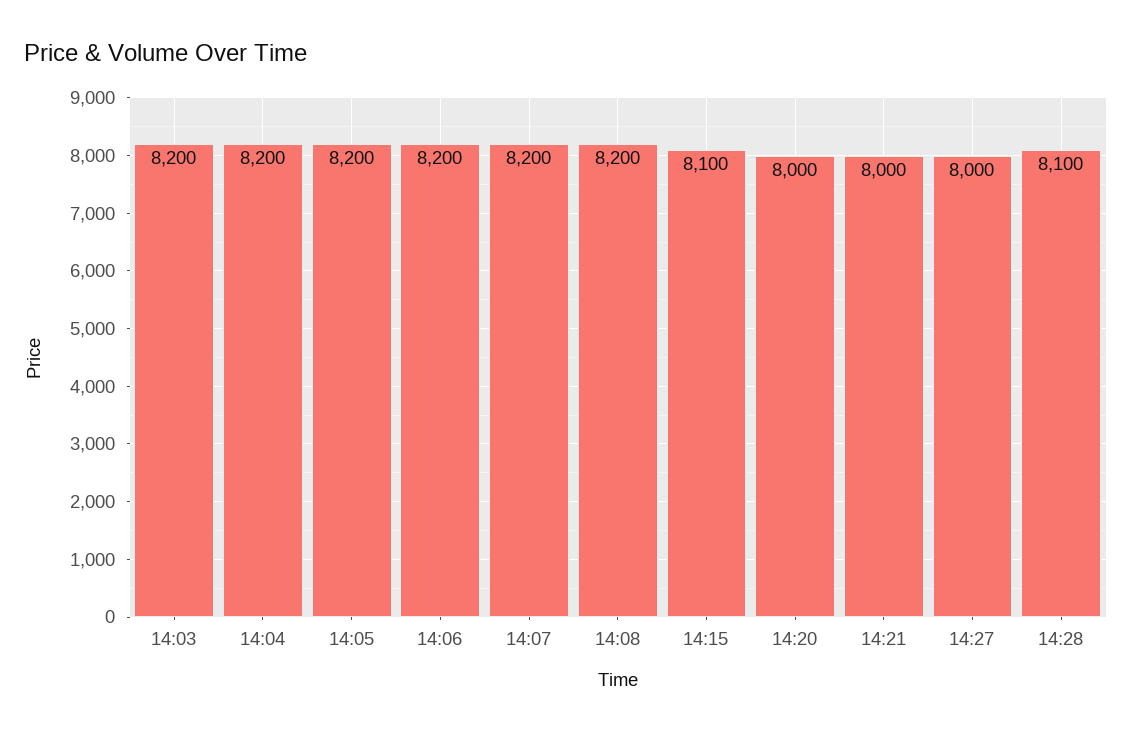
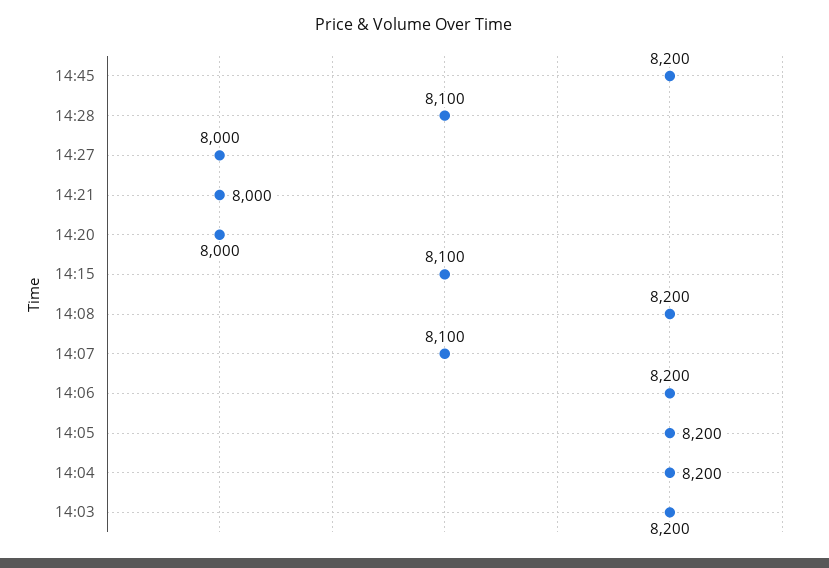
14:07: 8200 -> 8100
14:45: none -> 8200

